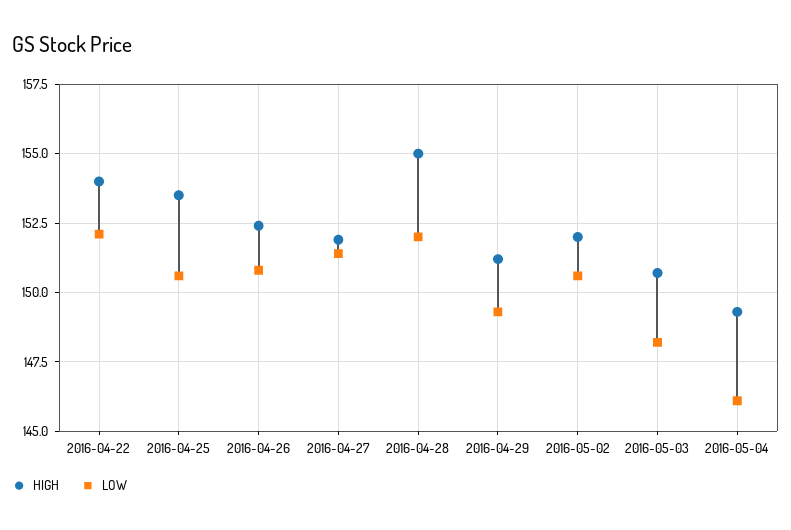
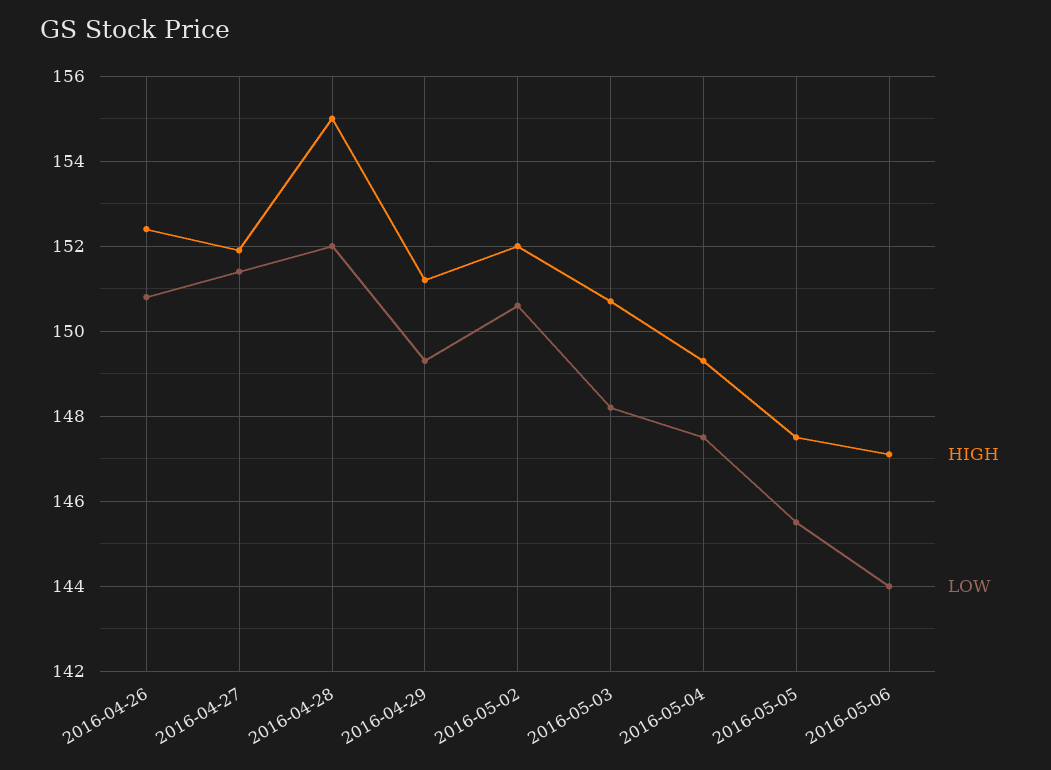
HIGH, 2016-04-22: 154 -> none
LOW, 2016-04-22: 152 -> none
HIGH, 2016-04-25: 153.5 -> none
LOW, 2016-04-25: 150.5 -> none
LOW, 2016-05-04: 146 -> 147.5
HIGH, 2016-05-05: none -> 147.5
LOW, 2016-05-05: none -> 145.5
HIGH, 2016-05-06: none -> 147
LOW, 2016-05-06: none -> 144

